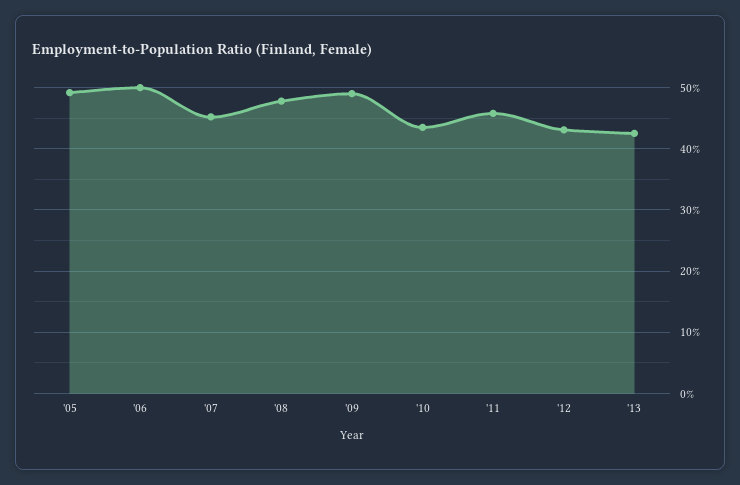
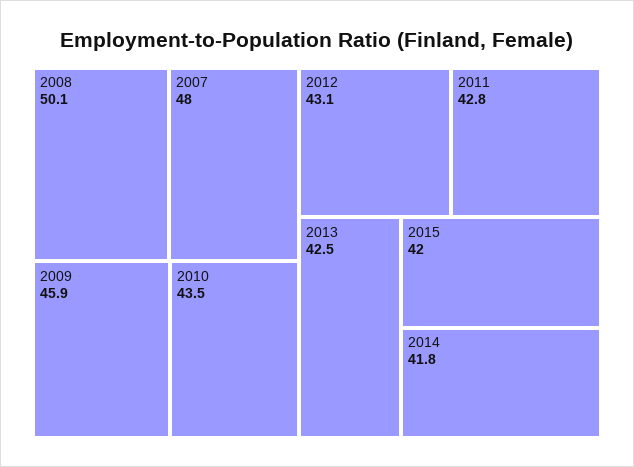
'05: 49 -> none
'06: 50 -> none
'07: 45 -> 48
'08: 48 -> 50.1
'09: 49 -> 45.9
'11: 46 -> 42.8
2015: none -> 42
2014: none -> 41.8

